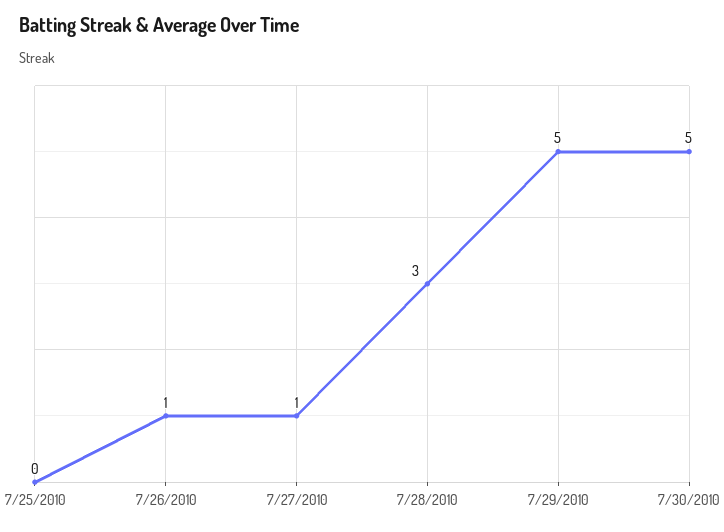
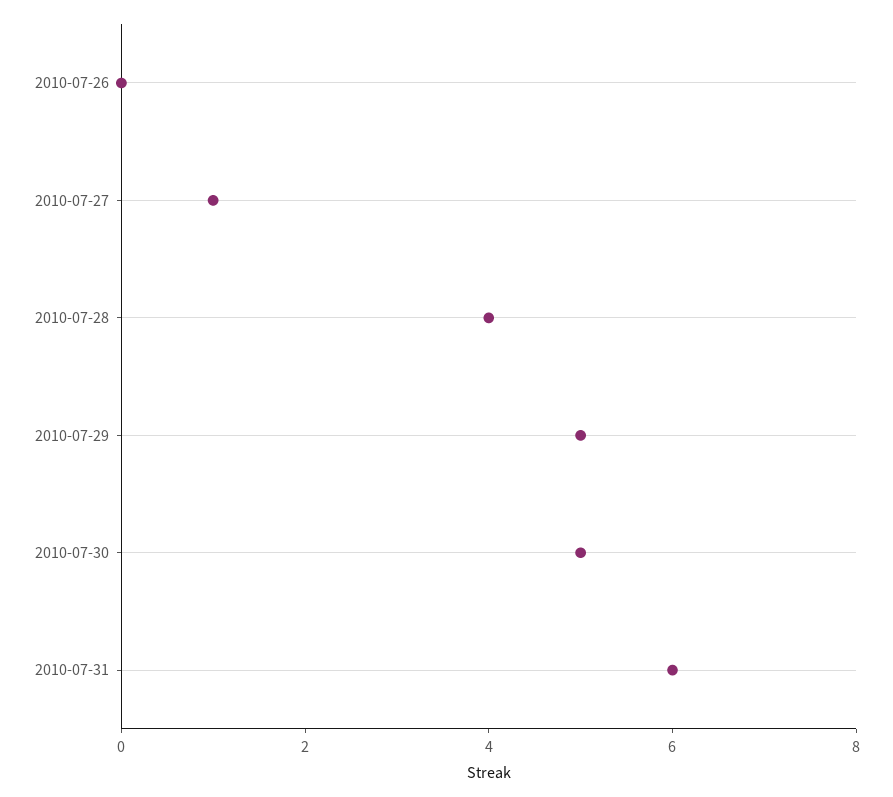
7/25/2010: 0 -> none
7/26/2010: 1 -> 0
7/28/2010: 3 -> 4
2010-07-31: none -> 6

